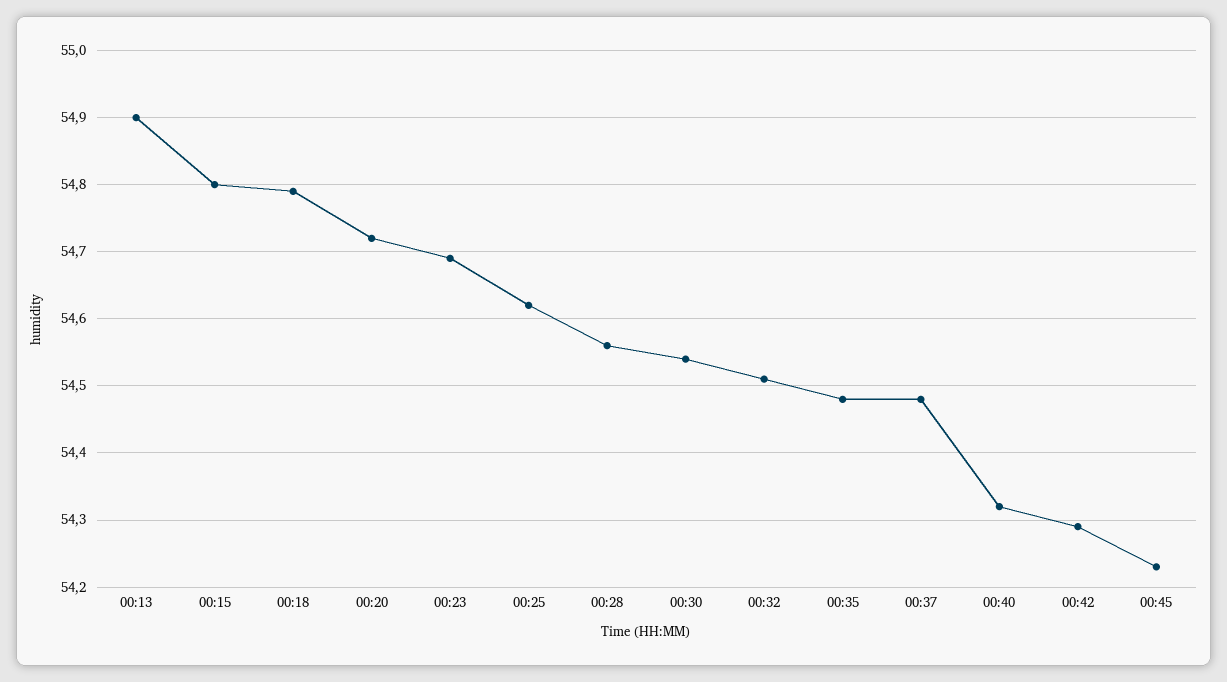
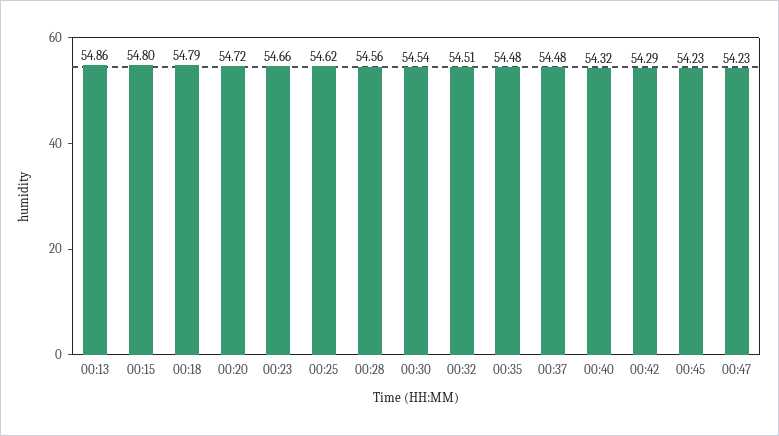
00:13: 54.9 -> 54.86
00:23: 54.69 -> 54.66
00:47: none -> 54.23

